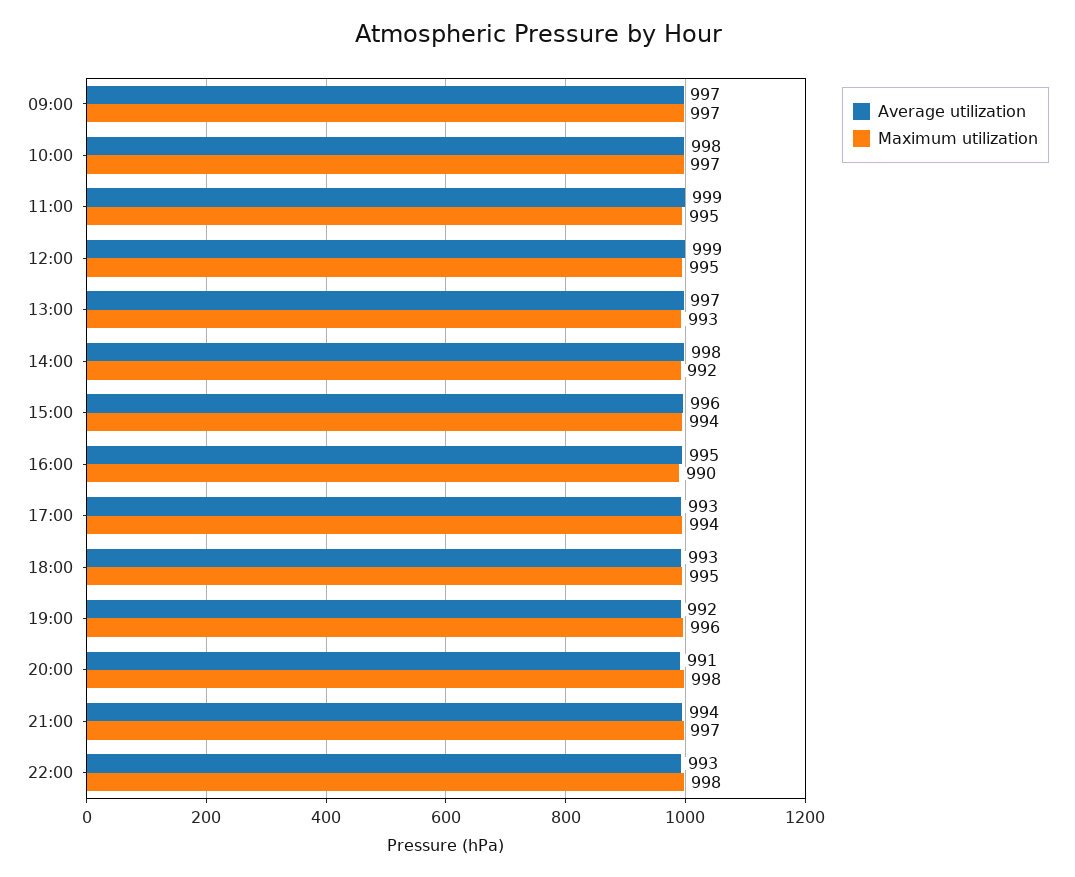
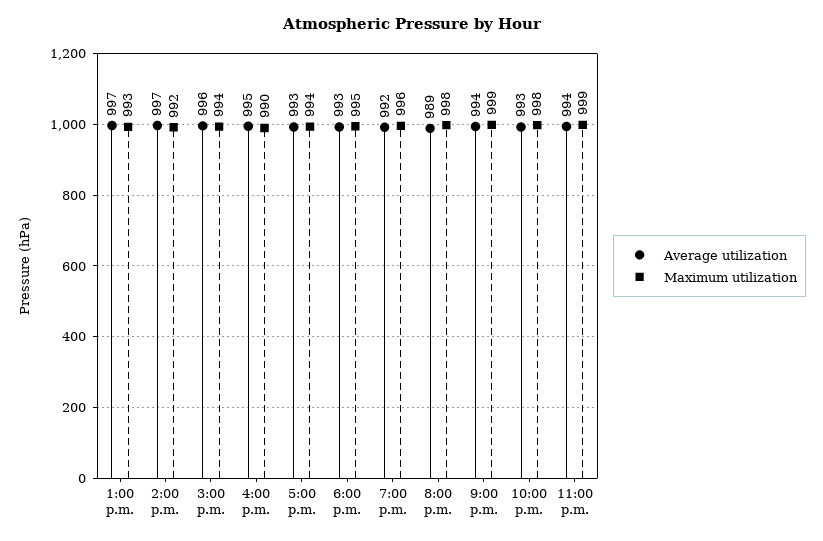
Average utilization, 09:00: 997 -> none
Maximum utilization, 09:00: 997 -> none
Average utilization, 10:00: 998 -> none
Maximum utilization, 10:00: 997 -> none
Average utilization, 11:00: 999 -> none
Maximum utilization, 11:00: 995 -> none
Average utilization, 12:00: 999 -> none
Maximum utilization, 12:00: 995 -> none
Average utilization, 14:00: 998 -> 997
Average utilization, 20:00: 991 -> 989
Maximum utilization, 21:00: 997 -> 999
Average utilization, 11:00 p.m.: none -> 994
Maximum utilization, 11:00 p.m.: none -> 999

